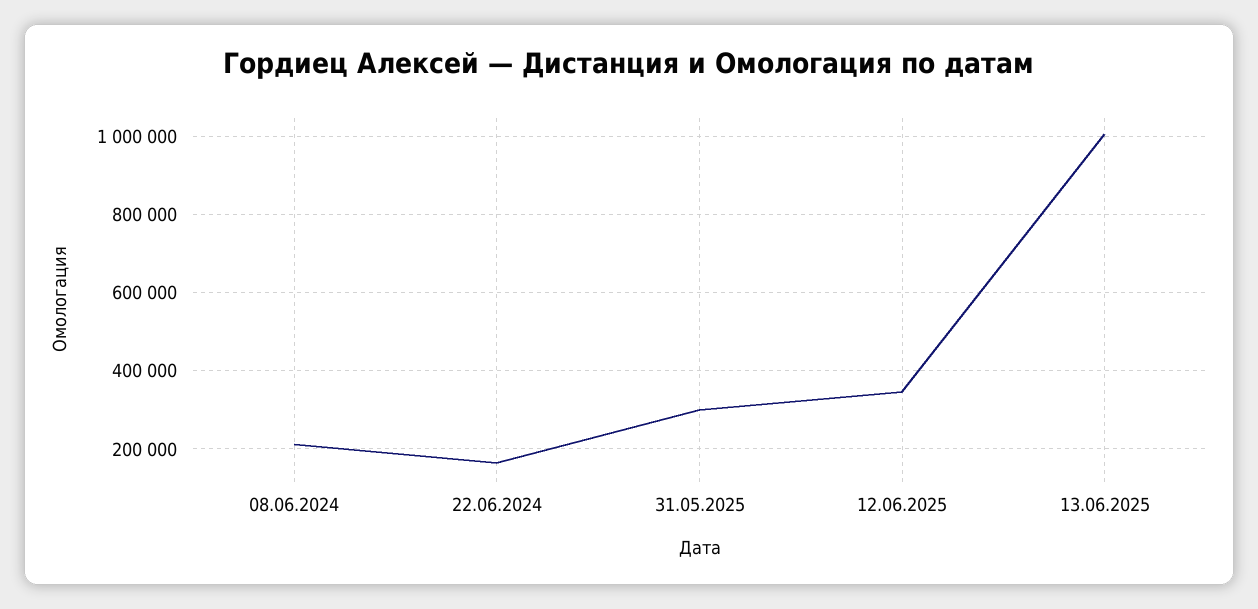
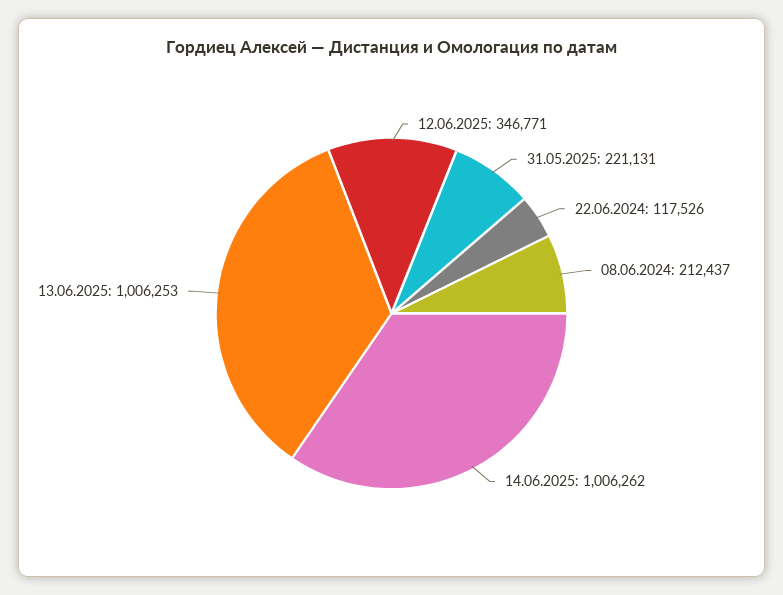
22.06.2024: 160000 -> 117526
31.05.2025: 300000 -> 221131
14.06.2025: none -> 1006262

